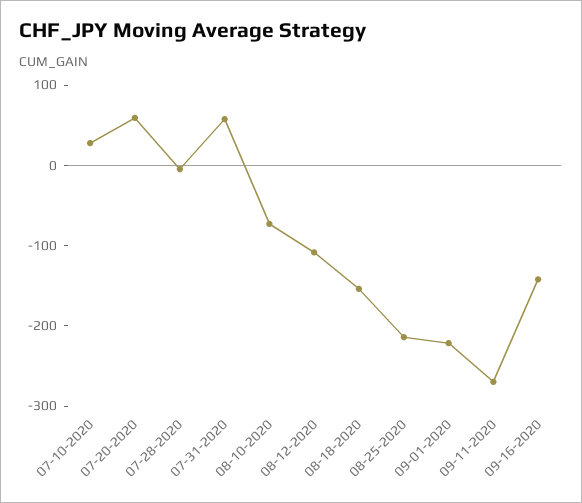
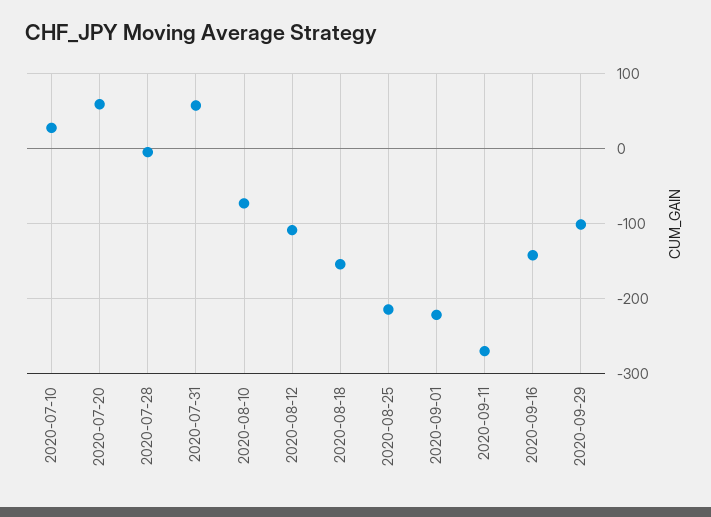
2020-09-29: none -> -100

